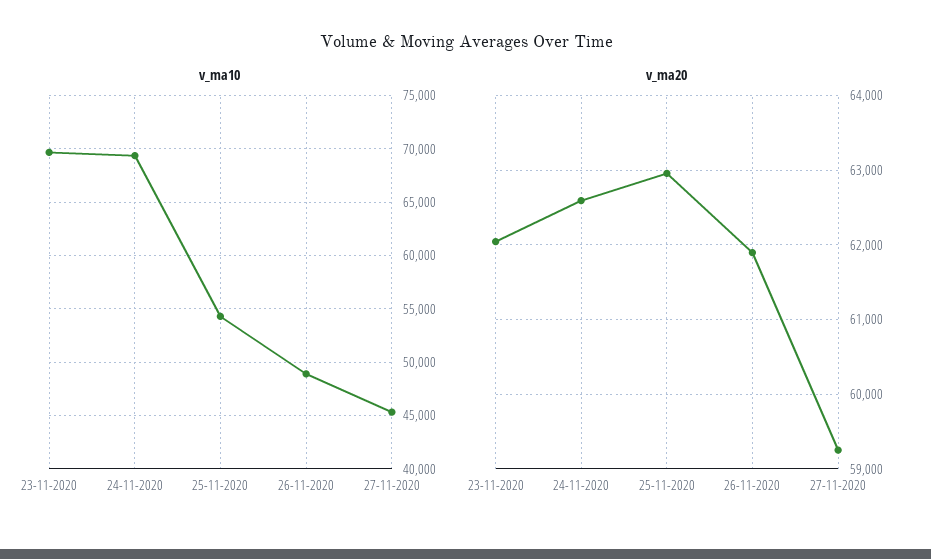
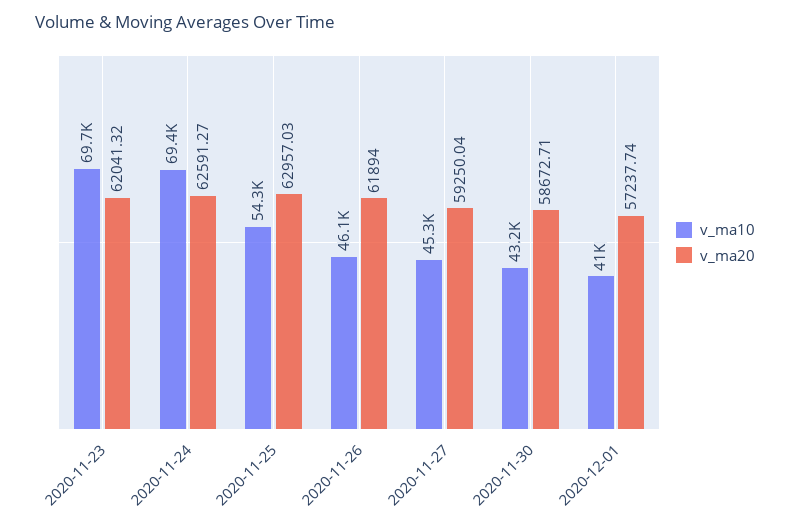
v_ma10, 26-11-2020: 49000 -> 46100
v_ma10, 2020-11-30: none -> 43200
v_ma20, 2020-11-30: none -> 58672.71
v_ma10, 2020-12-01: none -> 41000
v_ma20, 2020-12-01: none -> 57237.74

